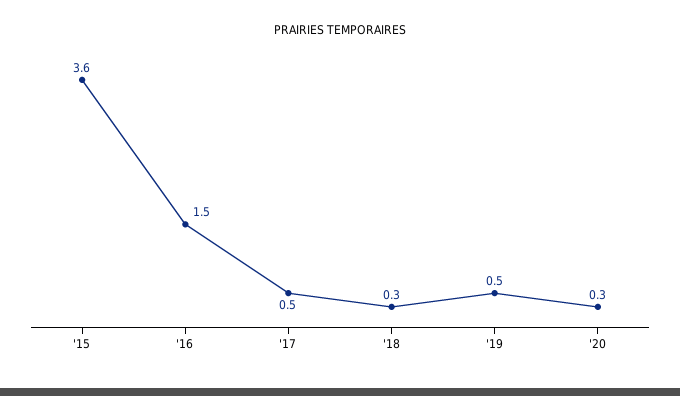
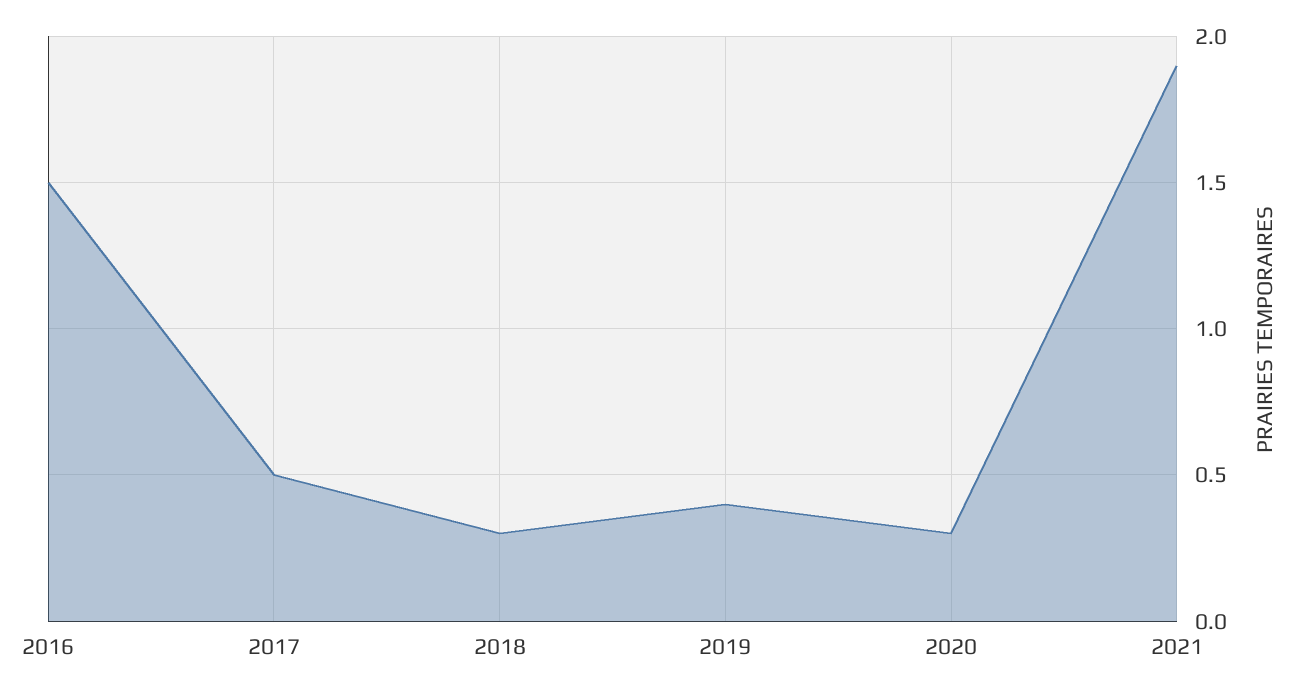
'15: 3.6 -> none
'19: 0.5 -> 0.4
2021: none -> 1.9

